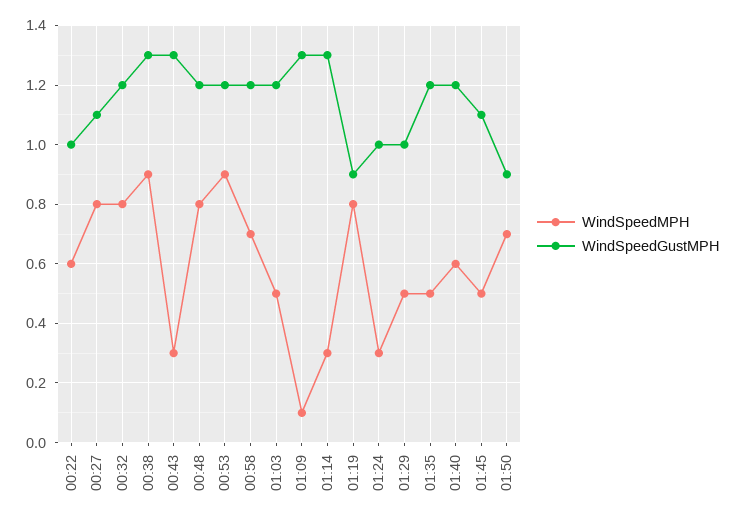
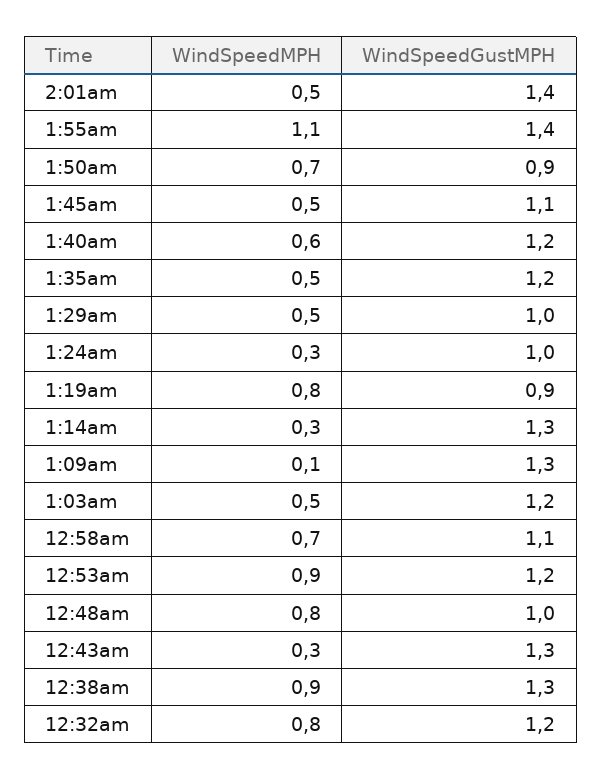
WindSpeedMPH, 00:22: 0.6 -> none
WindSpeedGustMPH, 00:22: 1 -> none
WindSpeedMPH, 00:27: 0.8 -> none
WindSpeedGustMPH, 00:27: 1.1 -> none
WindSpeedGustMPH, 00:48: 1.2 -> 1
WindSpeedGustMPH, 00:58: 1.2 -> 1.1
WindSpeedMPH, 2:01am: none -> 0.5
WindSpeedGustMPH, 2:01am: none -> 1.4
WindSpeedMPH, 1:55am: none -> 1.1
WindSpeedGustMPH, 1:55am: none -> 1.4

